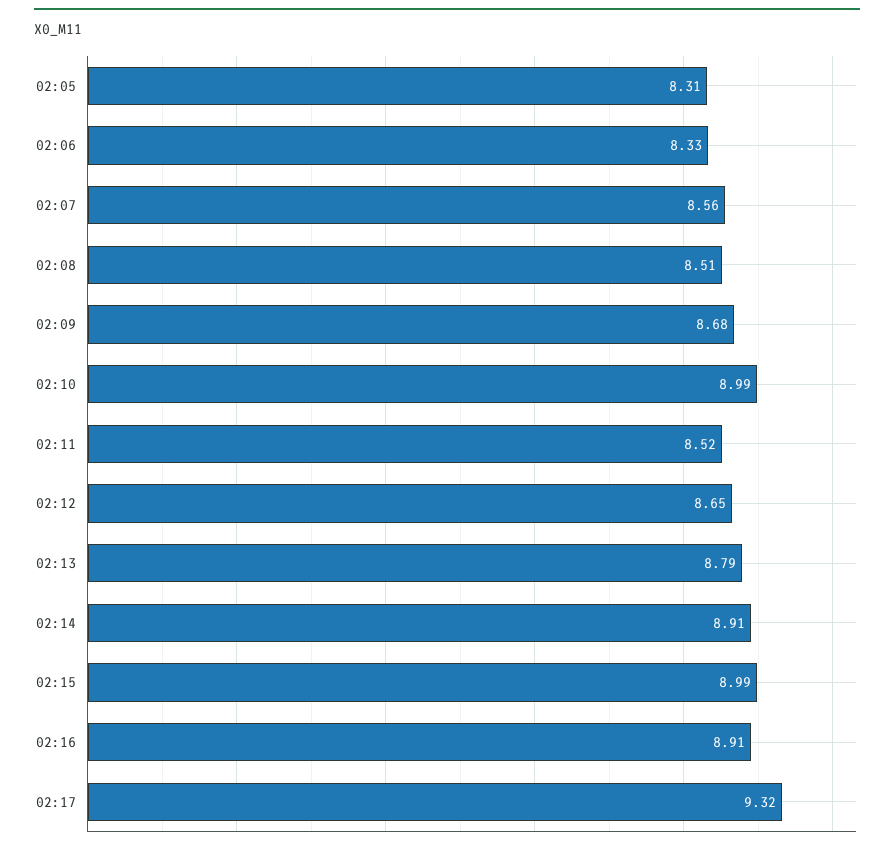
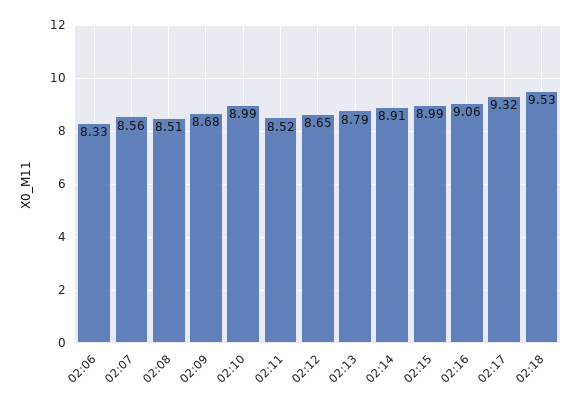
02:05: 8.31 -> none
02:16: 8.91 -> 9.06
02:18: none -> 9.53

